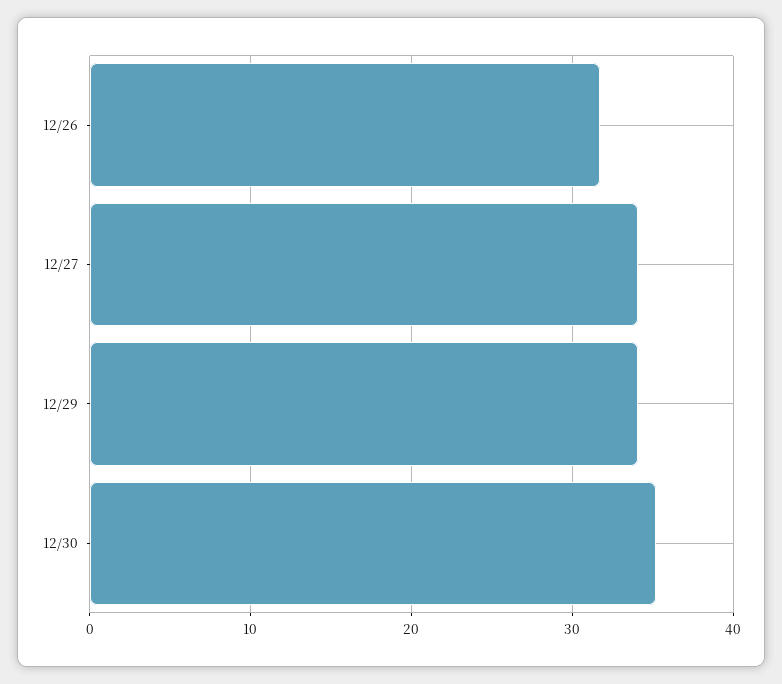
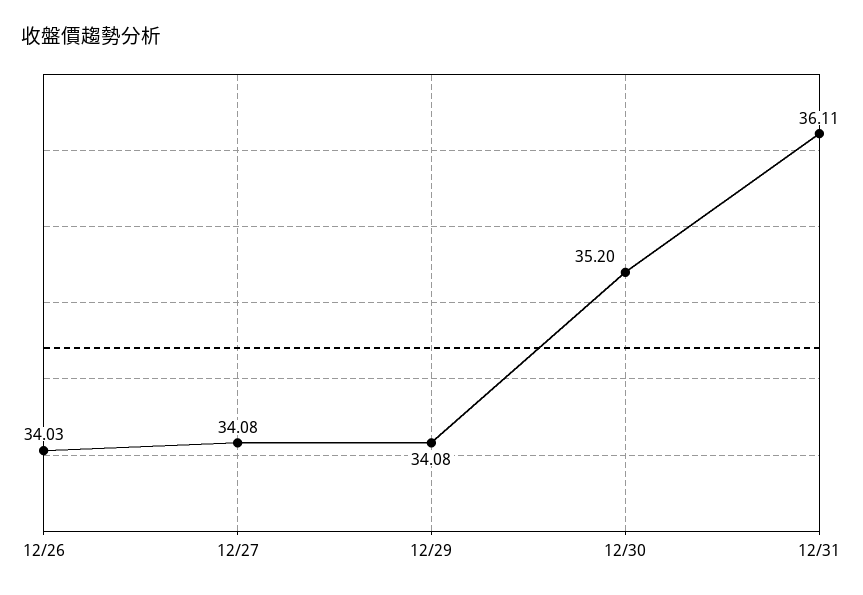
12/26: 32 -> 34.03
12/31: none -> 36.11

